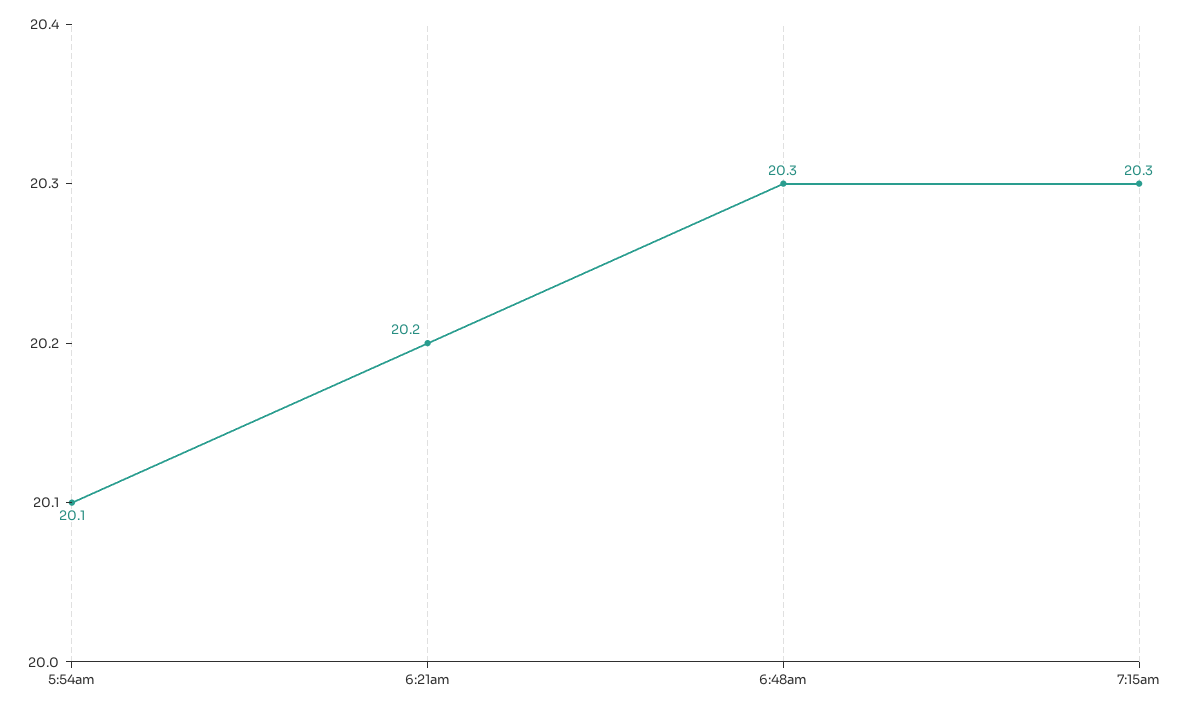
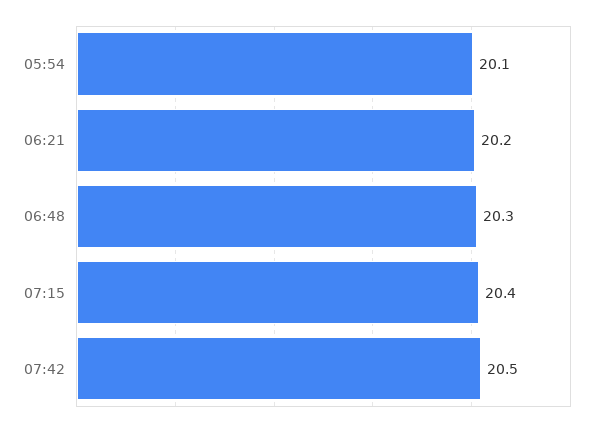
7:15am: 20.3 -> 20.4
07:42: none -> 20.5

